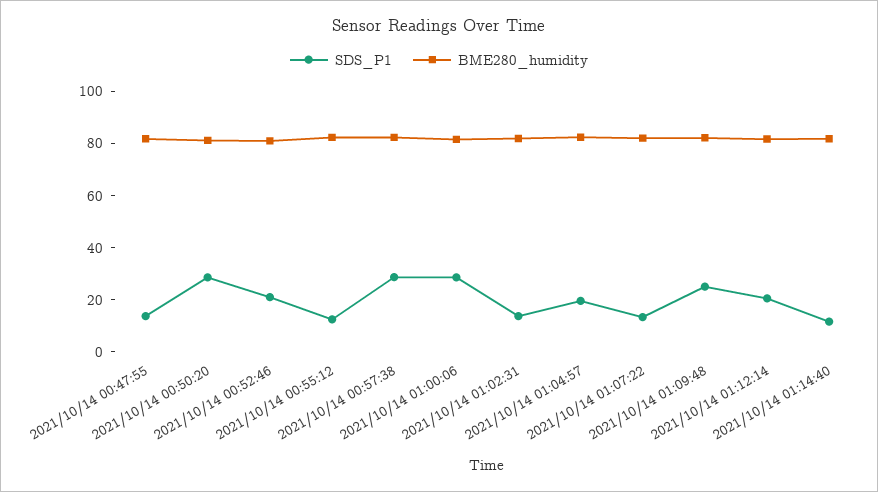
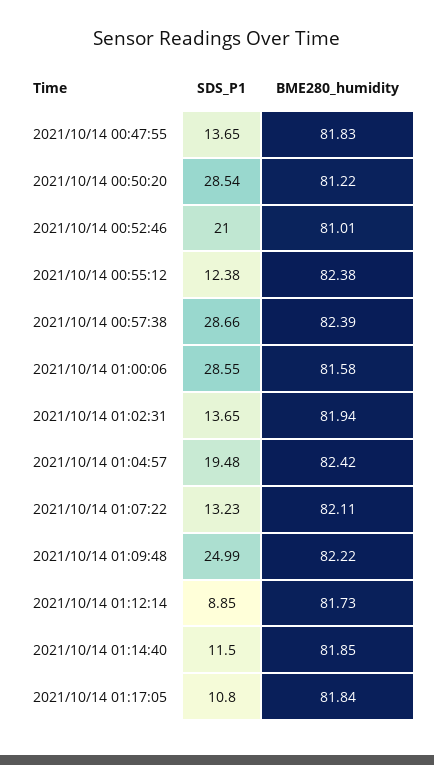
SDS_P1, 2021/10/14 01:12:14: 20 -> 8.85
SDS_P1, 2021/10/14 01:17:05: none -> 10.8
BME280_humidity, 2021/10/14 01:17:05: none -> 81.84

